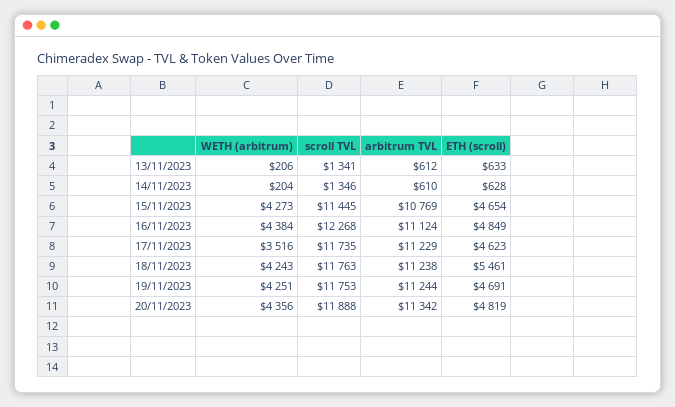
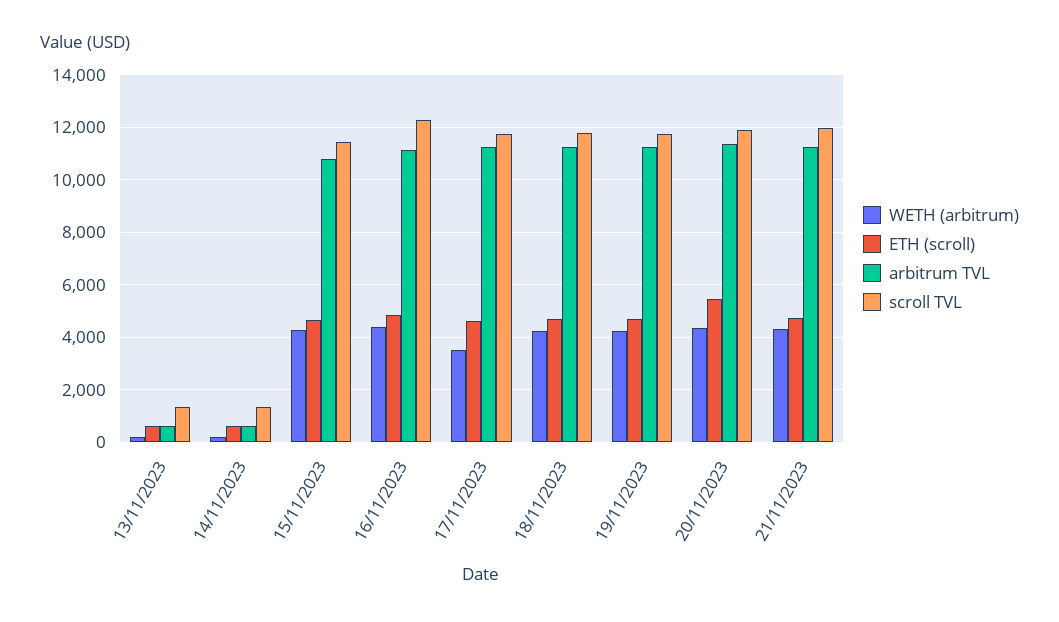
ETH (scroll), 18/11/2023: 5461 -> 4750
ETH (scroll), 20/11/2023: 4819 -> 5500
WETH (arbitrum), 21/11/2023: none -> 4250
ETH (scroll), 21/11/2023: none -> 4750
arbitrum TVL, 21/11/2023: none -> 11250
scroll TVL, 21/11/2023: none -> 12000

